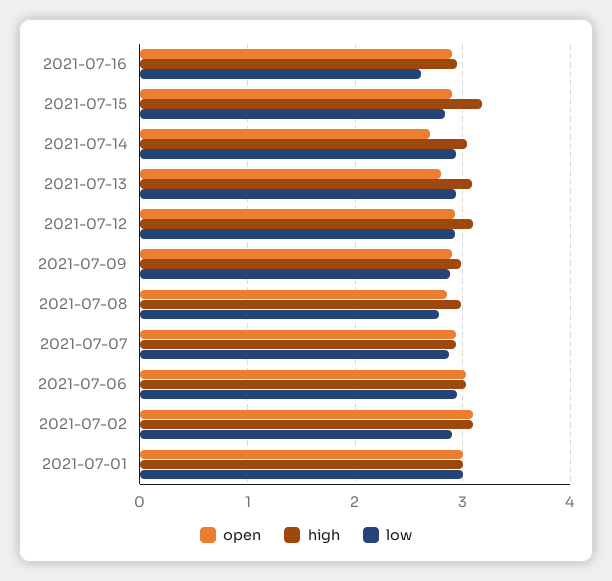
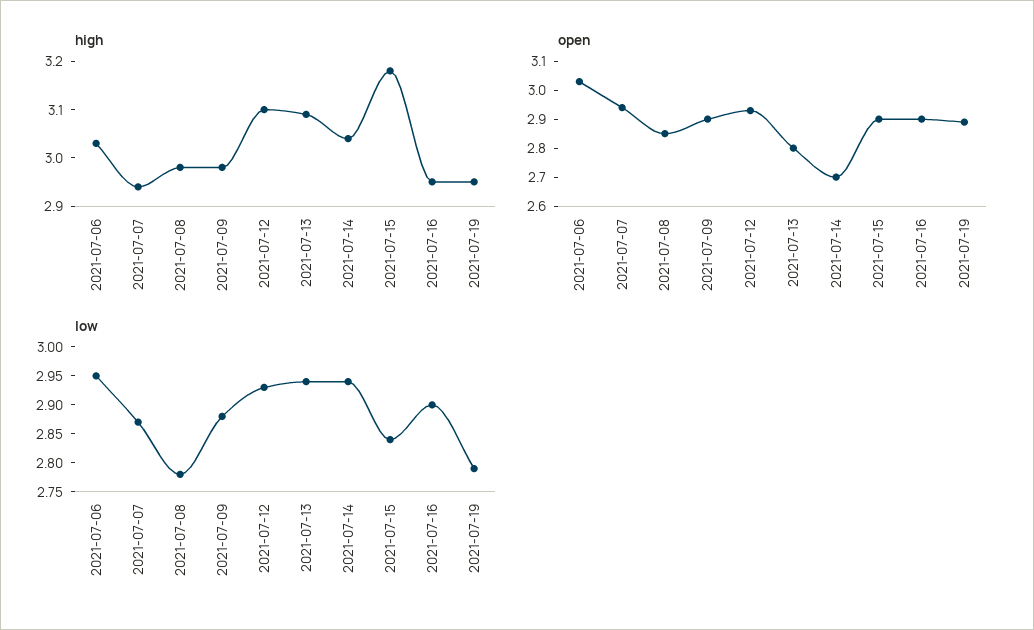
low, 2021-07-16: 2.6 -> 2.9
open, 2021-07-02: 3.1 -> none
high, 2021-07-02: 3.1 -> none
low, 2021-07-02: 2.9 -> none
open, 2021-07-01: 3 -> none
high, 2021-07-01: 3 -> none
low, 2021-07-01: 3 -> none
high, 2021-07-19: none -> 2.95
open, 2021-07-19: none -> 2.9
low, 2021-07-19: none -> 2.8

